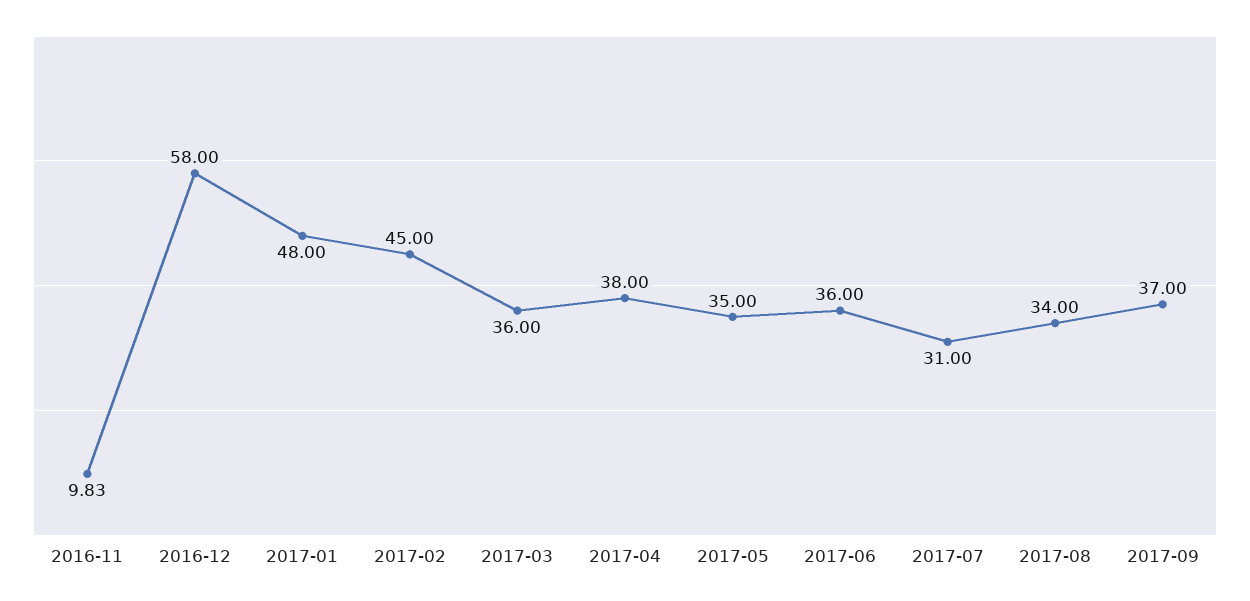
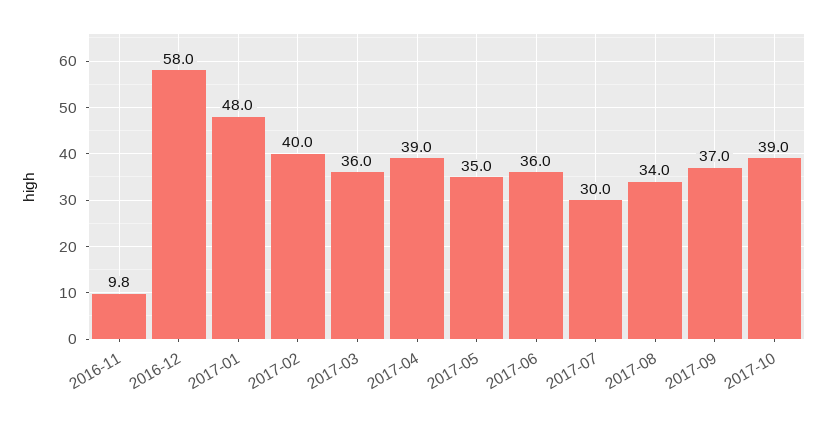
2017-02: 45 -> 40
2017-04: 38 -> 39
2017-07: 31 -> 30
2017-10: none -> 39

